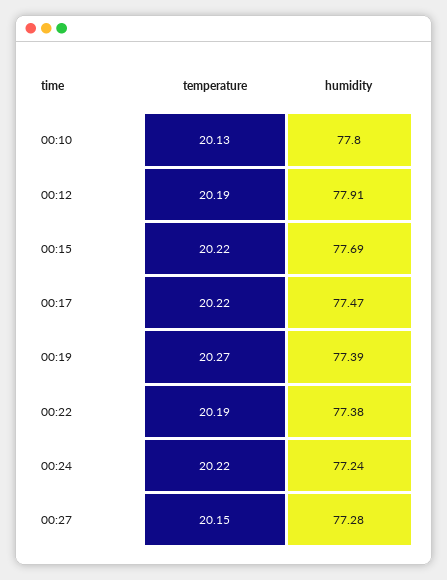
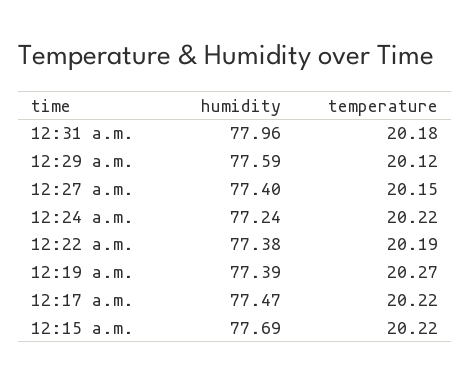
temperature, 00:10: 20.13 -> none
humidity, 00:10: 77.8 -> none
temperature, 00:12: 20.19 -> none
humidity, 00:12: 77.91 -> none
humidity, 00:27: 77.28 -> 77.4
humidity, 12:31 a.m.: none -> 77.96
temperature, 12:31 a.m.: none -> 20.18
humidity, 12:29 a.m.: none -> 77.59
temperature, 12:29 a.m.: none -> 20.12

